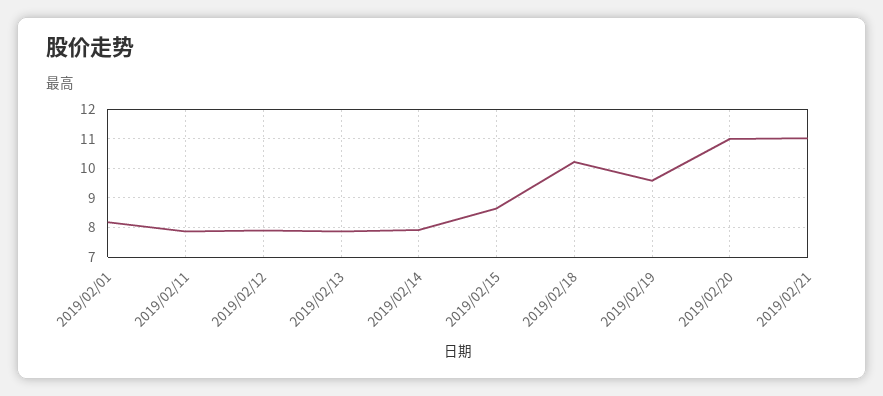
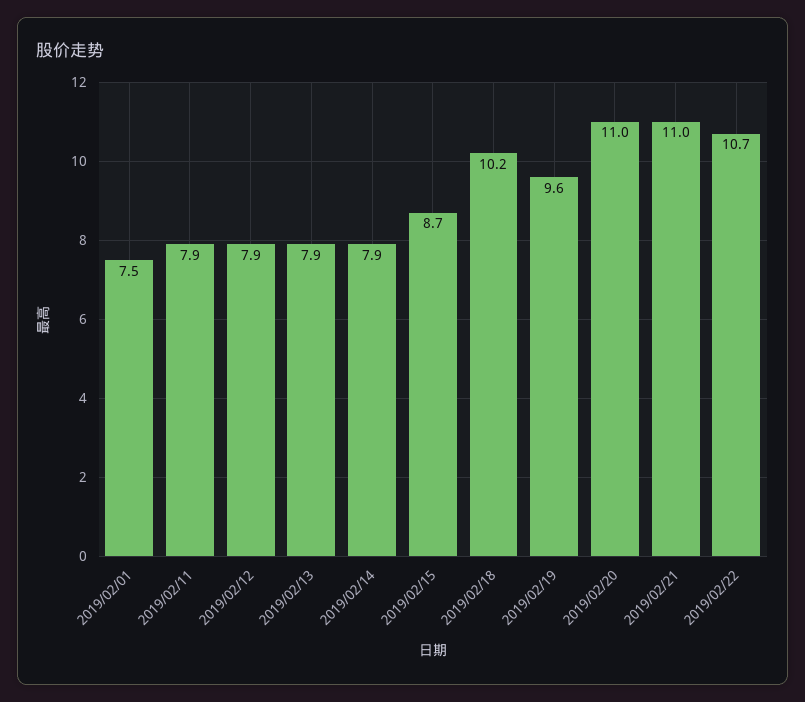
2019/02/01: 8.25 -> 7.5
2019/02/22: none -> 10.7

